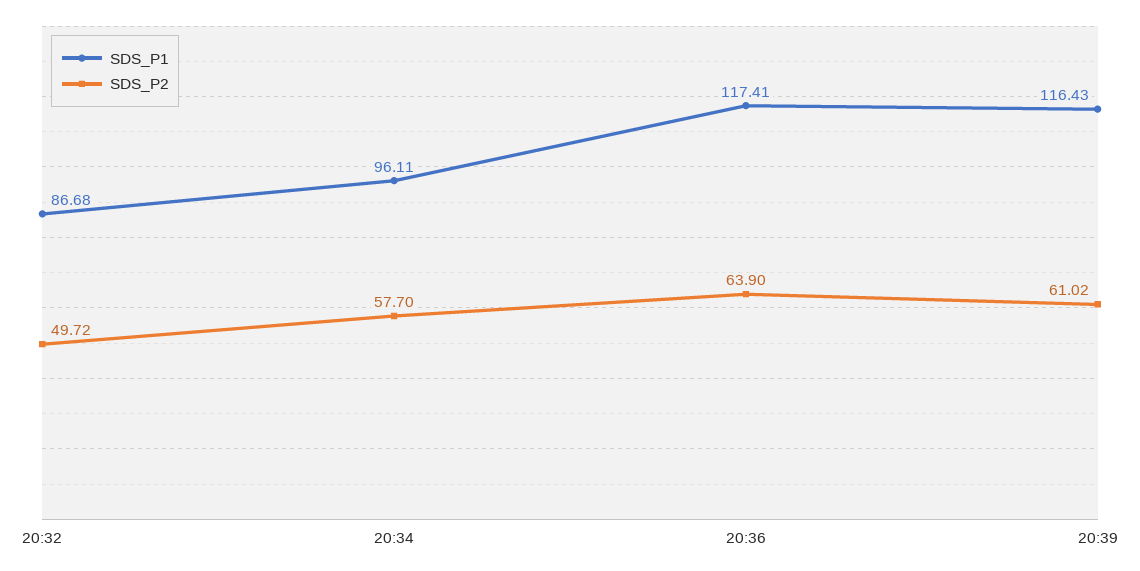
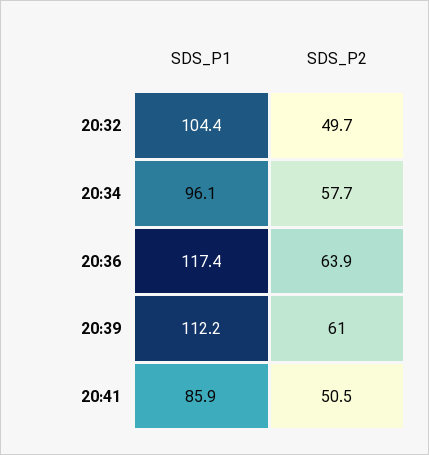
SDS_P1, 20:32: 86.68 -> 104.4
SDS_P1, 20:39: 116.43 -> 112.2
SDS_P1, 20:41: none -> 85.9
SDS_P2, 20:41: none -> 50.5

